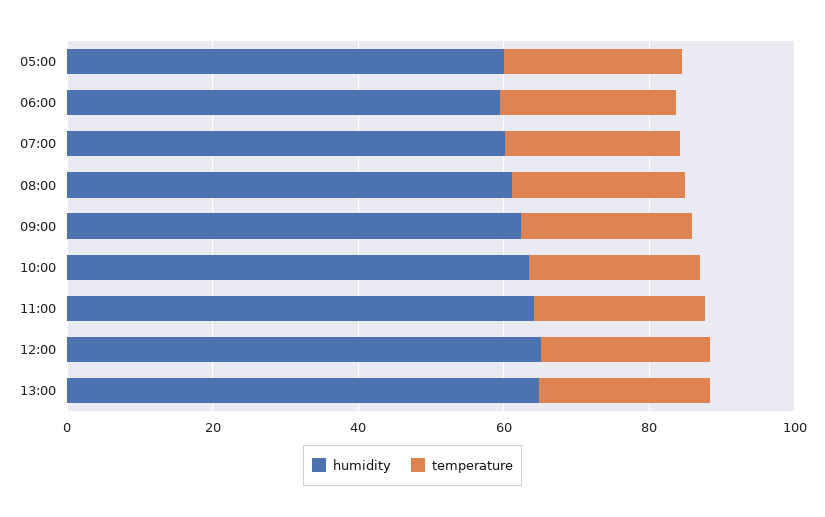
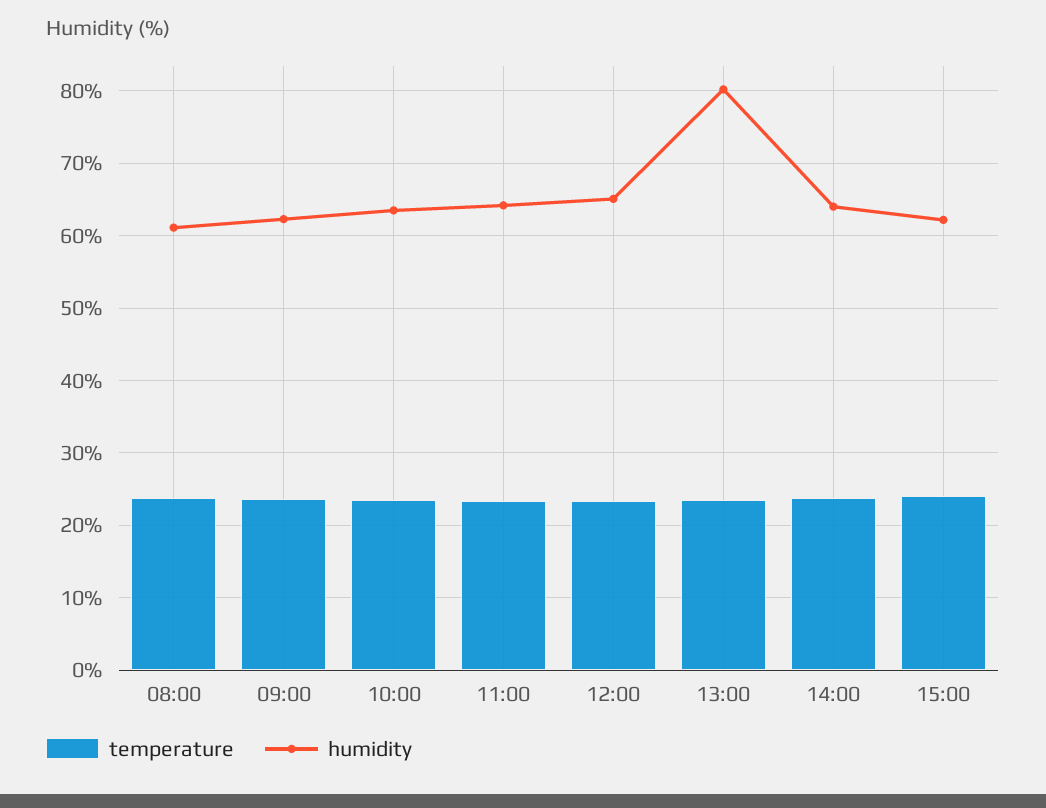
humidity, 05:00: 60 -> none
temperature, 05:00: 25 -> none
humidity, 06:00: 60 -> none
temperature, 06:00: 25 -> none
humidity, 07:00: 60 -> none
temperature, 07:00: 25 -> none
humidity, 13:00: 65 -> 80
temperature, 14:00: none -> 24
humidity, 14:00: none -> 64
temperature, 15:00: none -> 24
humidity, 15:00: none -> 62

